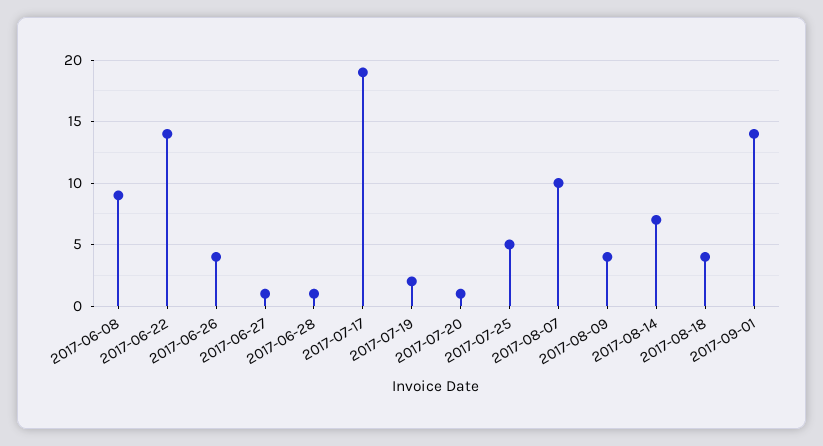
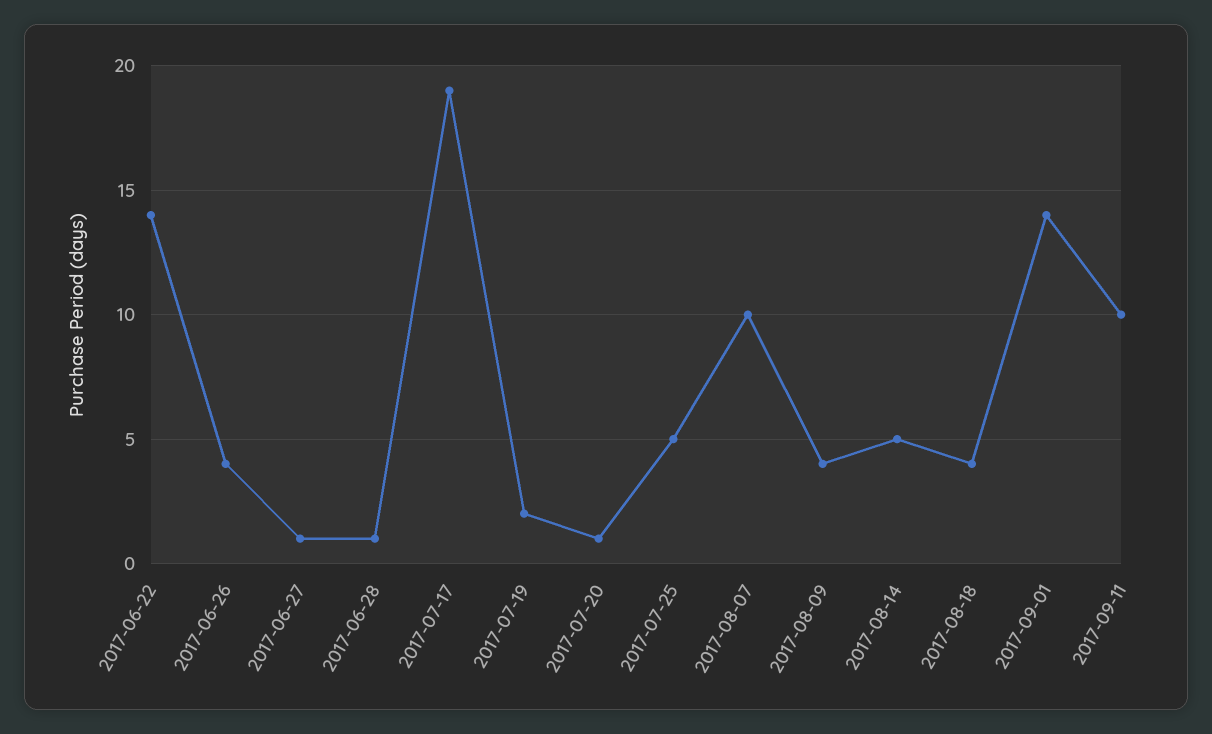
2017-06-08: 9 -> none
2017-08-14: 7 -> 5
2017-09-11: none -> 10

